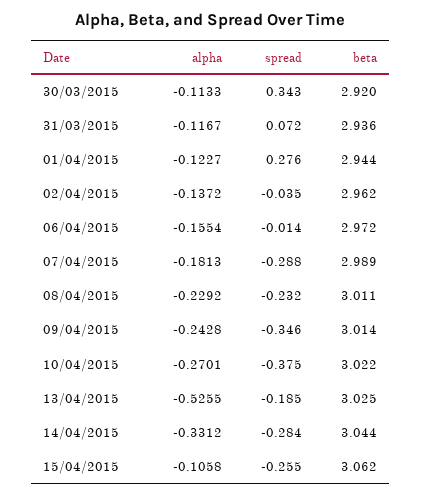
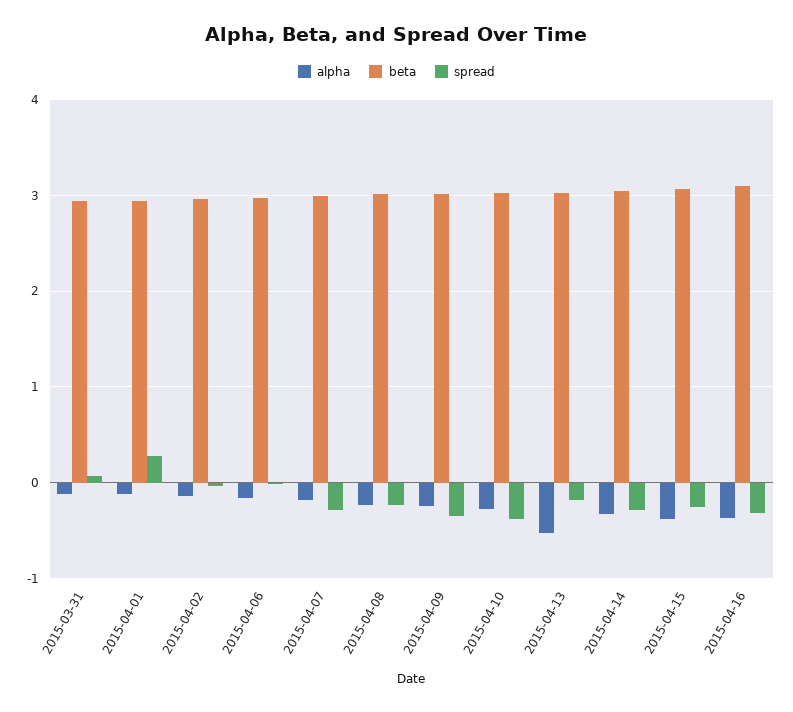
alpha, 30/03/2015: -0.1133 -> none
spread, 30/03/2015: 0.343 -> none
beta, 30/03/2015: 2.92 -> none
alpha, 15/04/2015: -0.1058 -> -0.4
alpha, 2015-04-16: none -> -0.4
beta, 2015-04-16: none -> 3.1
spread, 2015-04-16: none -> -0.3

